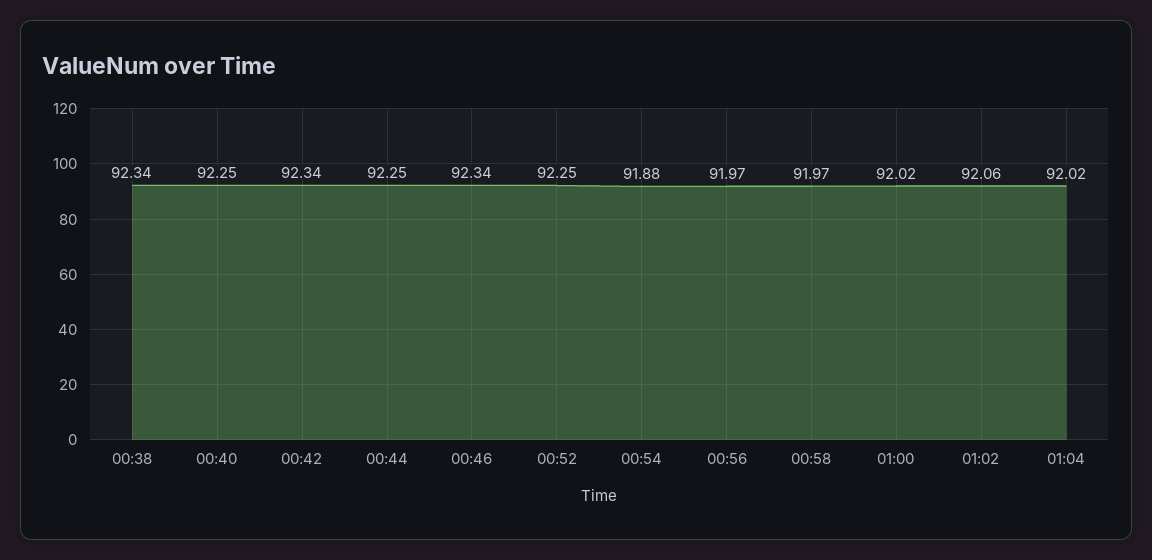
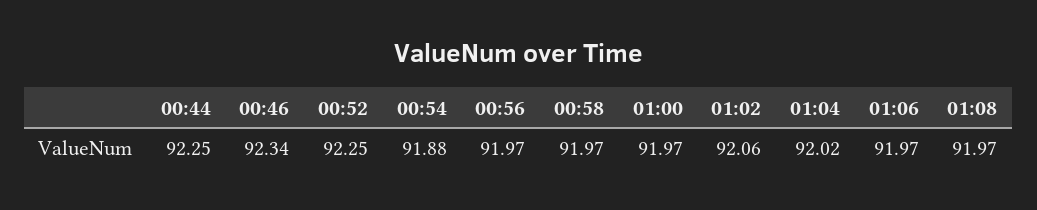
00:38: 92.34 -> none
00:40: 92.25 -> none
00:42: 92.34 -> none
01:00: 92.02 -> 91.97
01:06: none -> 91.97
01:08: none -> 91.97

